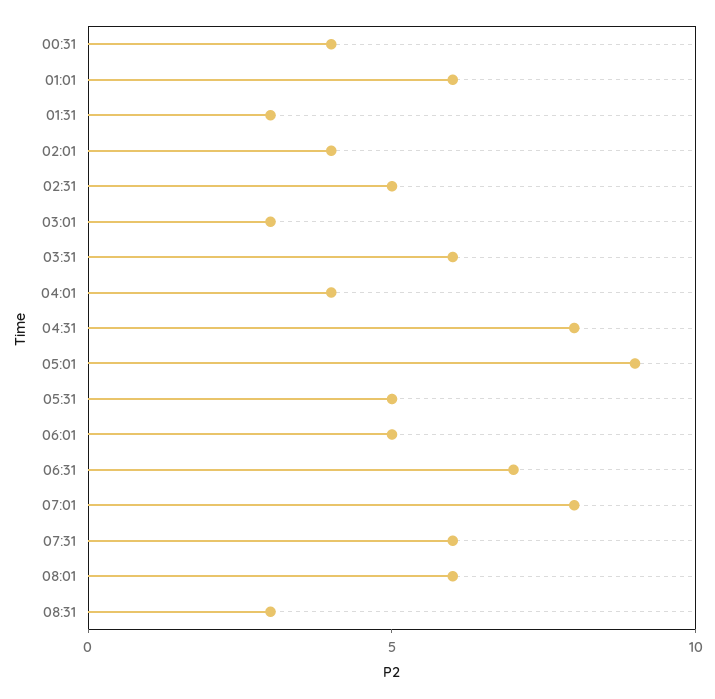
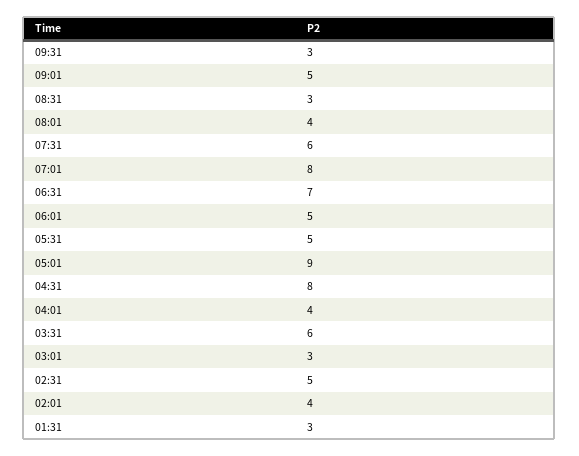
00:31: 4 -> none
01:01: 6 -> none
08:01: 6 -> 4
09:31: none -> 3
09:01: none -> 5

